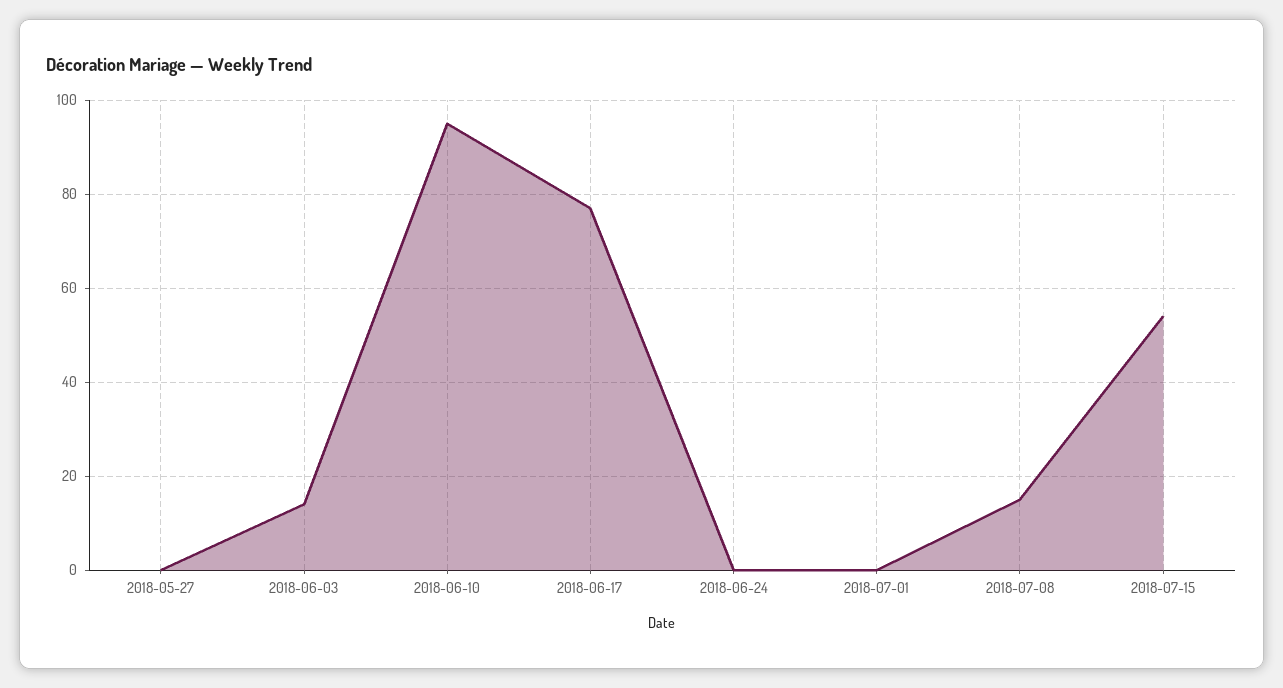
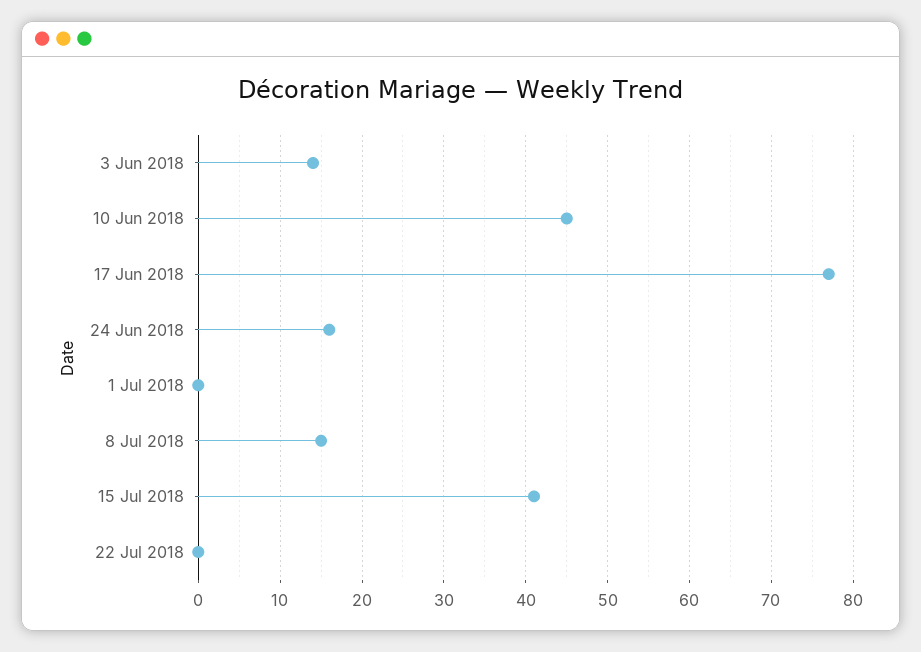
2018-05-27: 0 -> none
2018-06-10: 95 -> 45
2018-06-24: 0 -> 16
2018-07-15: 55 -> 41
22 Jul 2018: none -> 0

